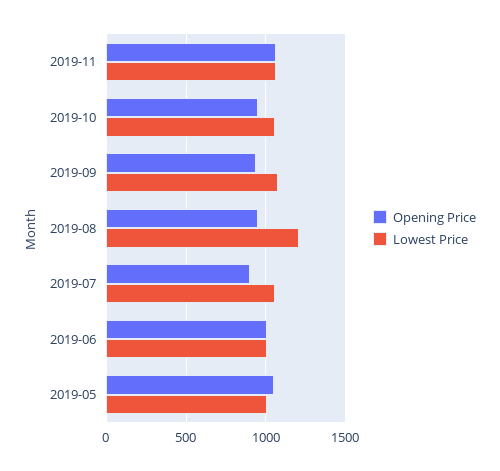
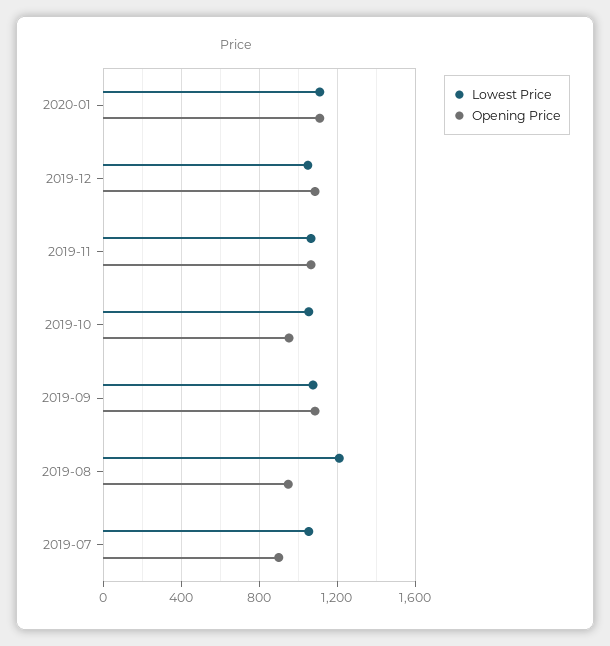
Opening Price, 2019-09: 950 -> 1100
Opening Price, 2019-06: 1000 -> none
Lowest Price, 2019-06: 1000 -> none
Opening Price, 2019-05: 1050 -> none
Lowest Price, 2019-05: 1000 -> none
Lowest Price, 2020-01: none -> 1100
Opening Price, 2020-01: none -> 1100
Lowest Price, 2019-12: none -> 1050
Opening Price, 2019-12: none -> 1100

